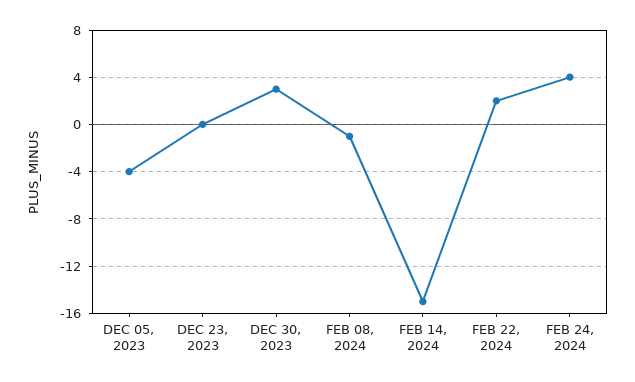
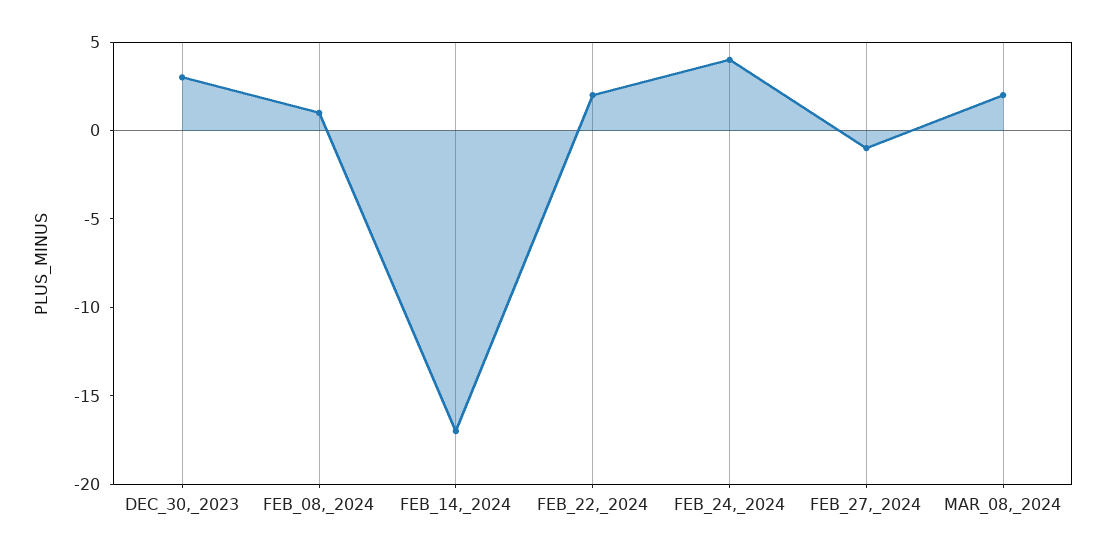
DEC 05, 2023: -4 -> none
DEC 23, 2023: 0 -> none
FEB 08, 2024: -1 -> 1
FEB 14, 2024: -15 -> -17
FEB_27,_2024: none -> -1
MAR_08,_2024: none -> 2

